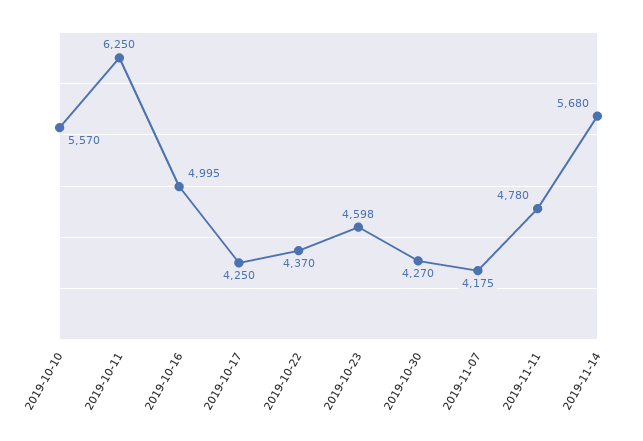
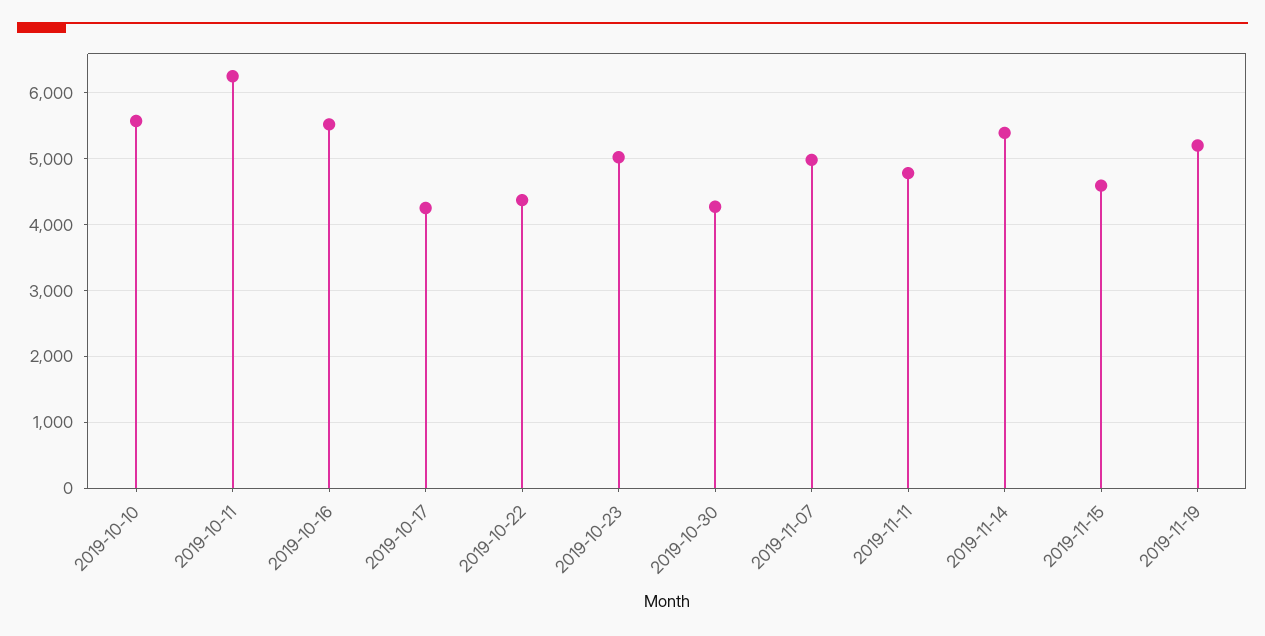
2019-10-16: 4995 -> 5500
2019-10-23: 4598 -> 5000
2019-11-07: 4175 -> 5000
2019-11-14: 5680 -> 5400
2019-11-15: none -> 4600
2019-11-19: none -> 5200

